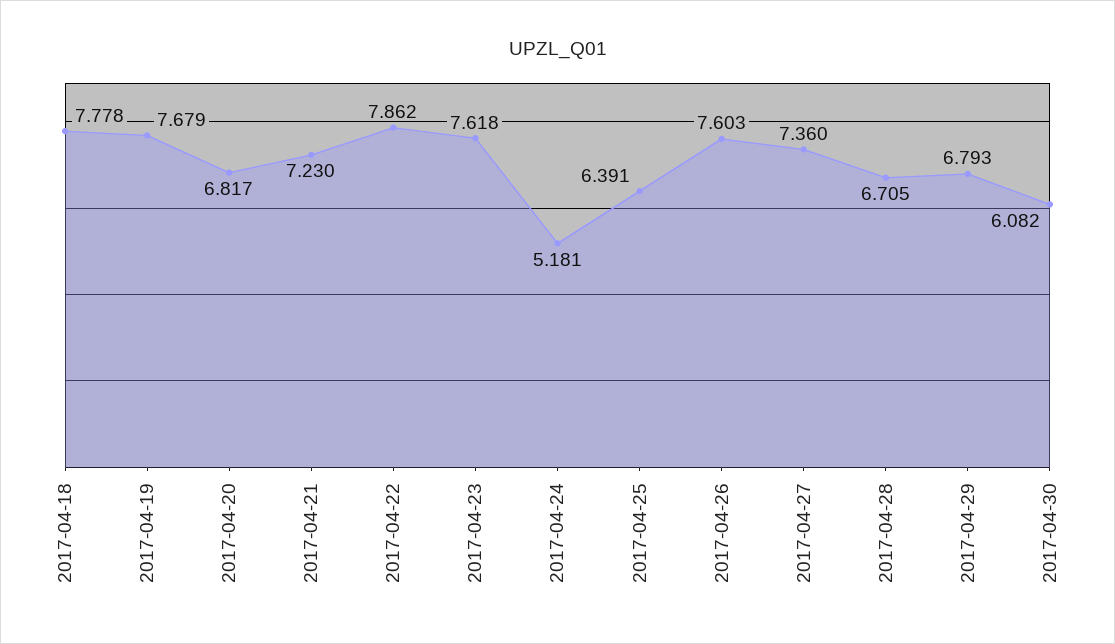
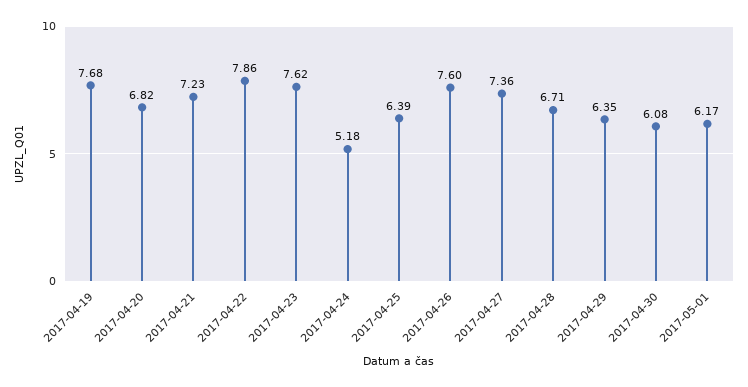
2017-04-18: 7.778 -> none
2017-04-29: 6.793 -> 6.35
2017-05-01: none -> 6.17

